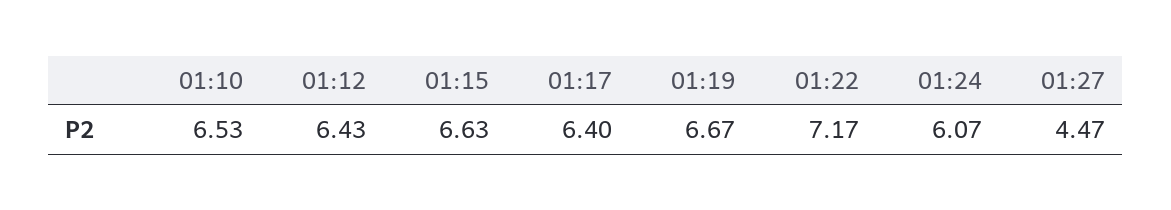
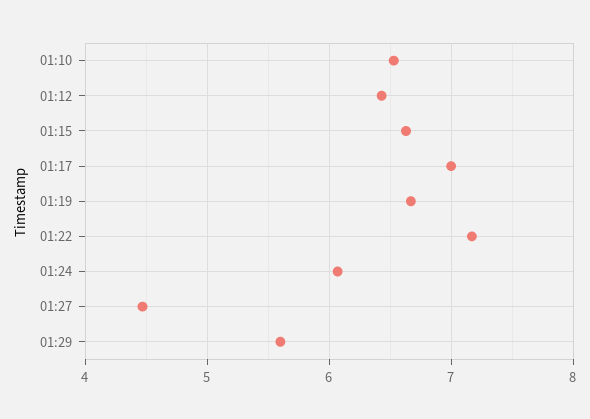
01:17: 6.4 -> 7
01:29: none -> 5.6

